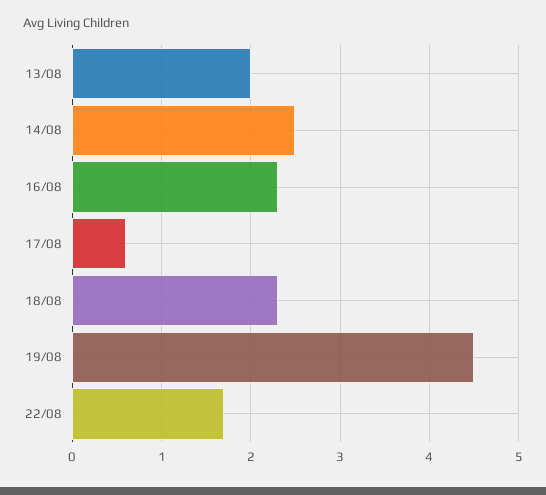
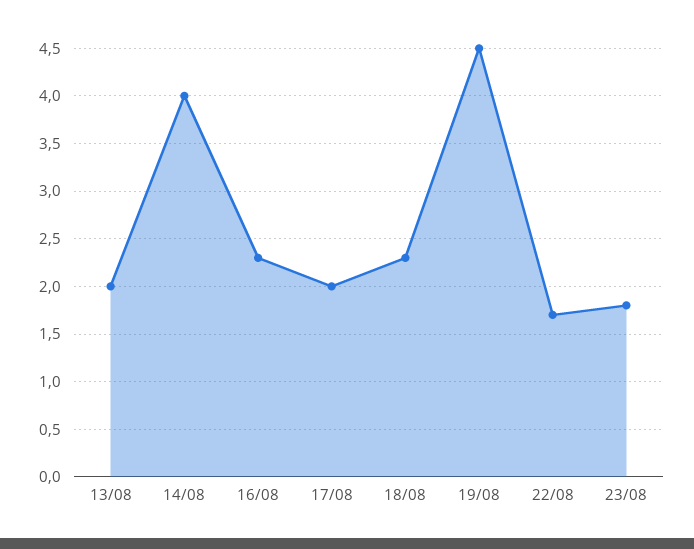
14/08: 2.5 -> 4
17/08: 0.6 -> 2
23/08: none -> 1.8

